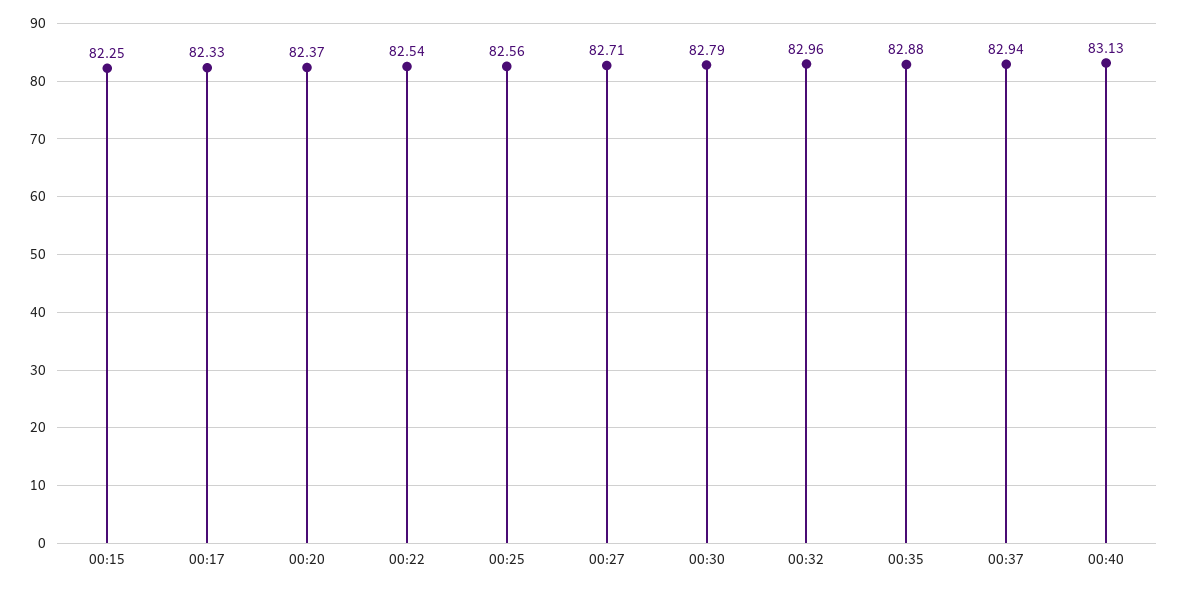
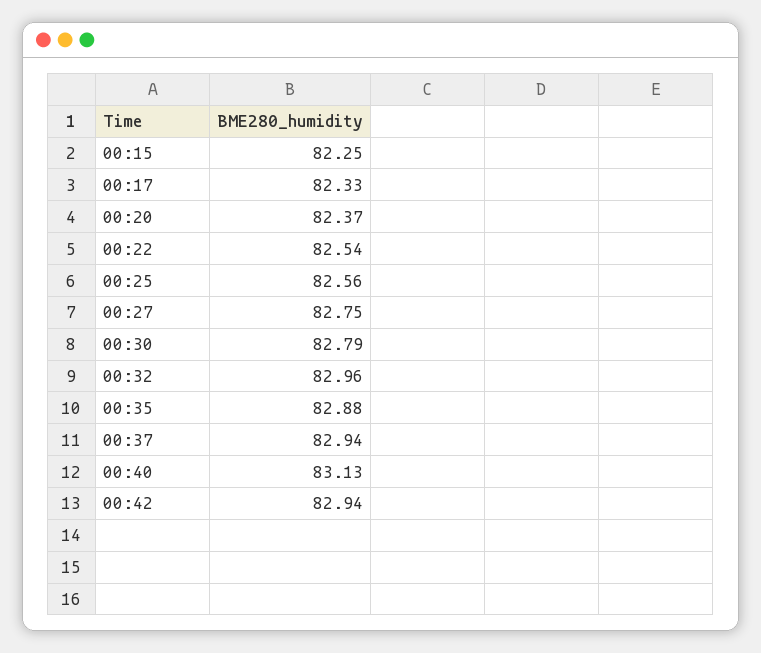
00:27: 82.71 -> 82.75
00:42: none -> 82.94

